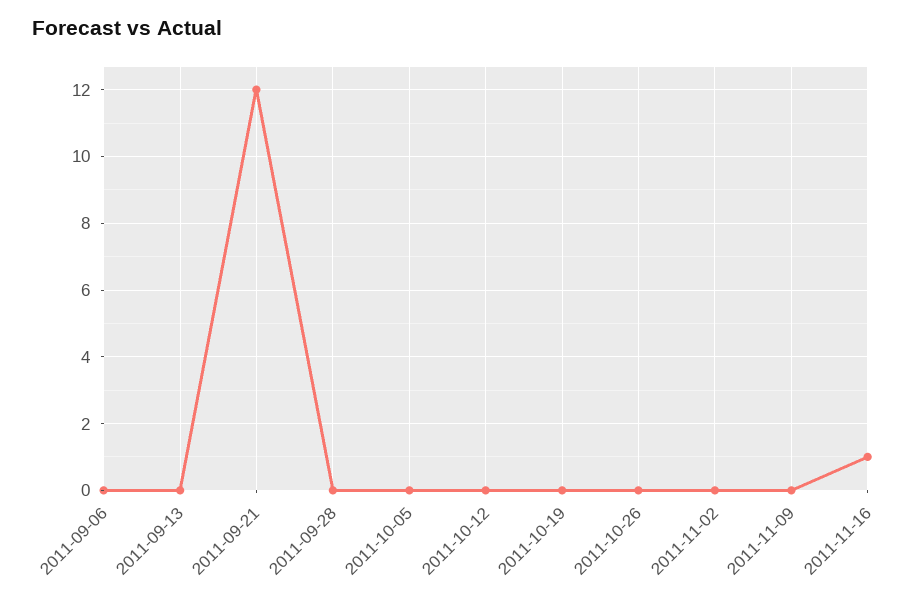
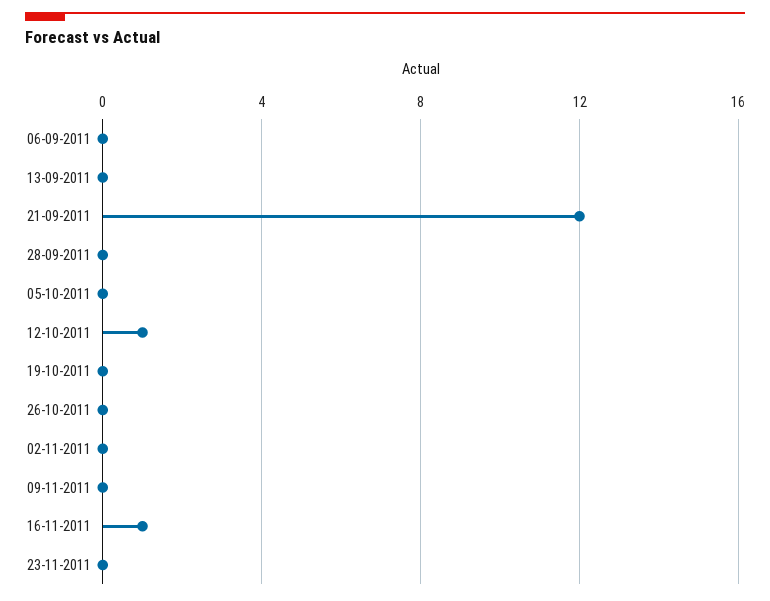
2011-10-12: 0 -> 1
23-11-2011: none -> 0

